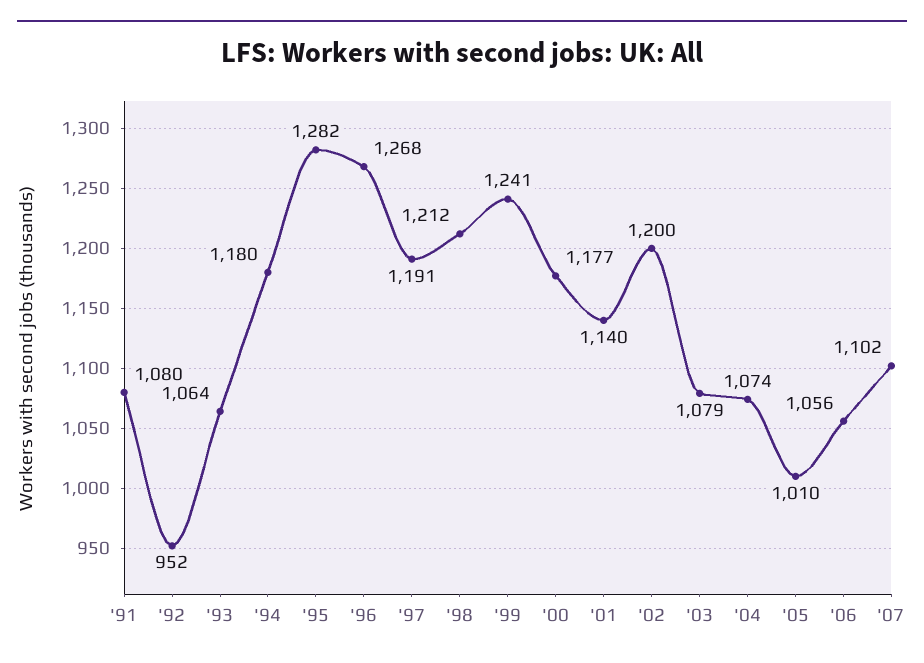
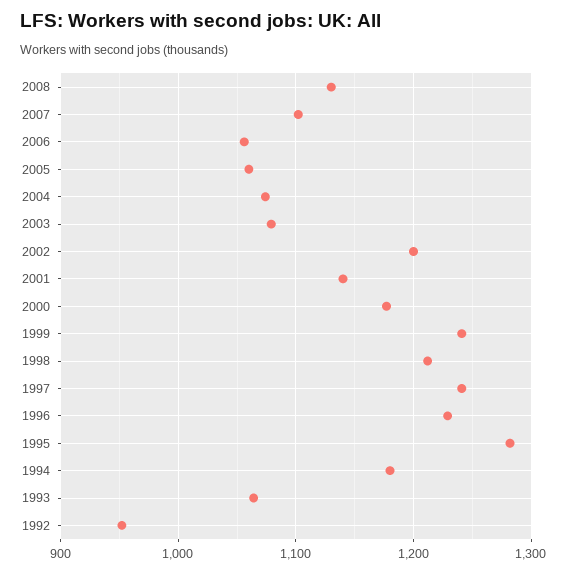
'91: 1080 -> none
'96: 1268 -> 1230
'97: 1191 -> 1240
'05: 1010 -> 1060
2008: none -> 1130

